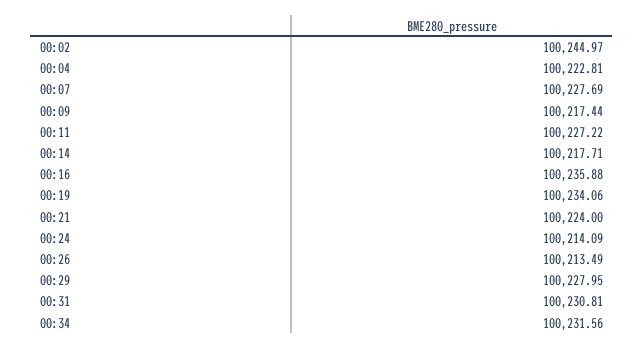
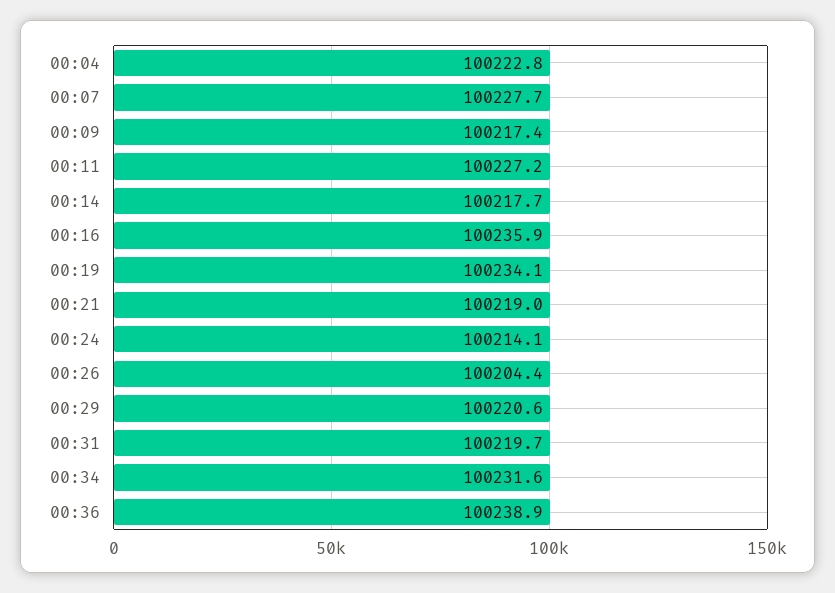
00:02: 100244.97 -> none
00:21: 100224 -> 100219
00:26: 100213.49 -> 100204.4
00:29: 100227.95 -> 100220.6
00:31: 100230.81 -> 100219.7
00:36: none -> 100238.9

